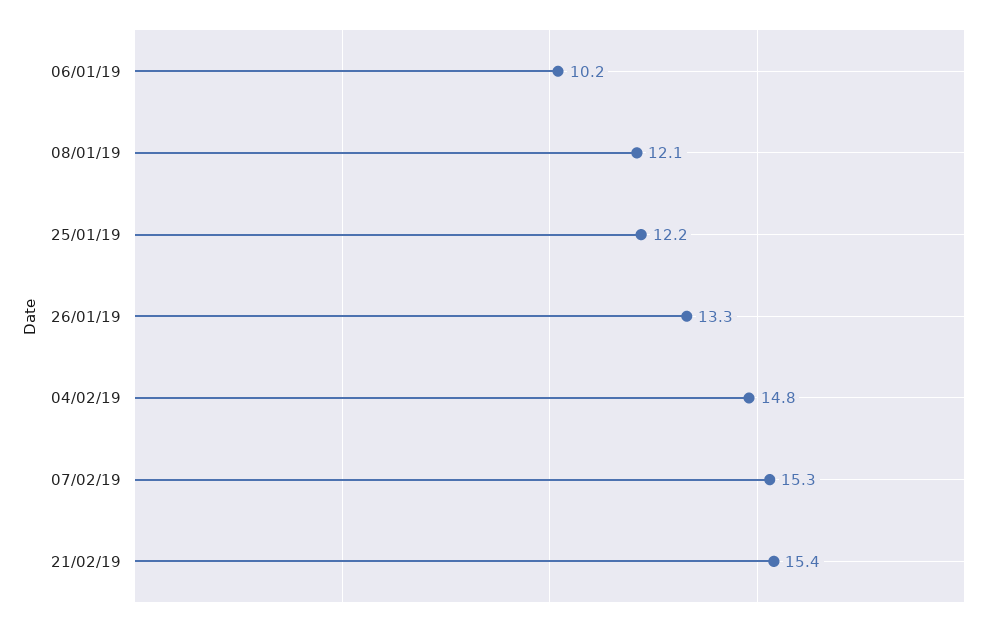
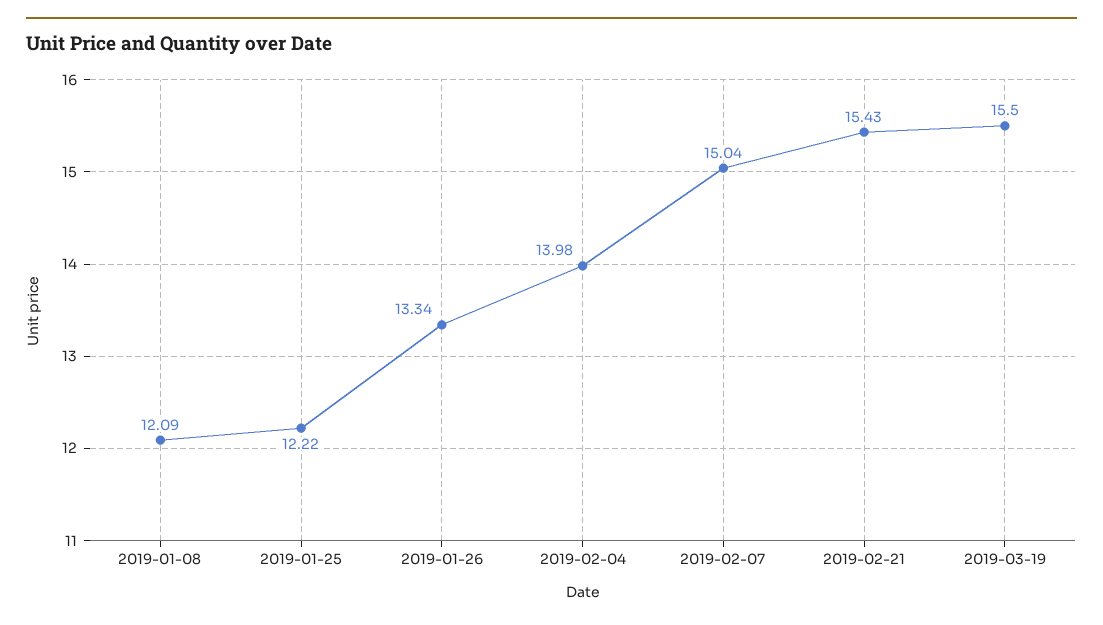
06/01/19: 10.2 -> none
04/02/19: 14.8 -> 13.98
07/02/19: 15.3 -> 15.04
2019-03-19: none -> 15.5

